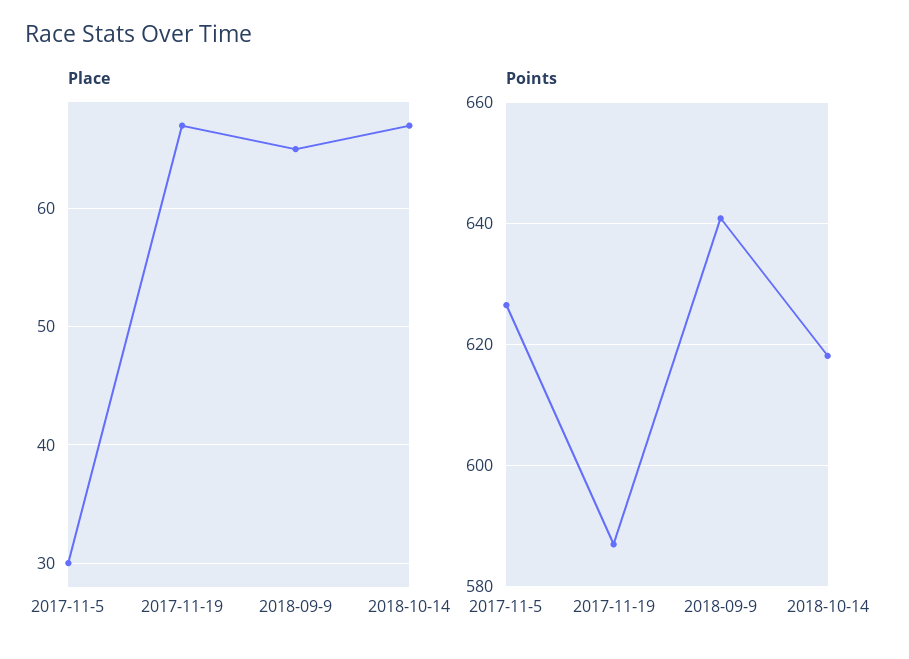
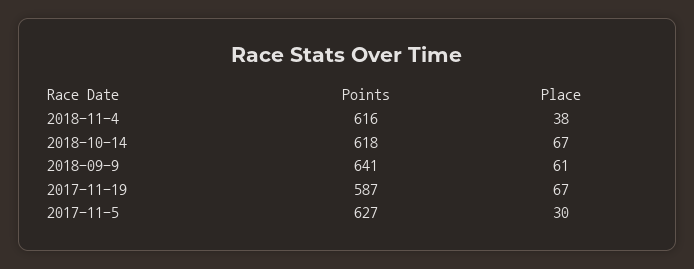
Place, 2018-09-9: 65 -> 61
Points, 2018-11-4: none -> 616
Place, 2018-11-4: none -> 38

